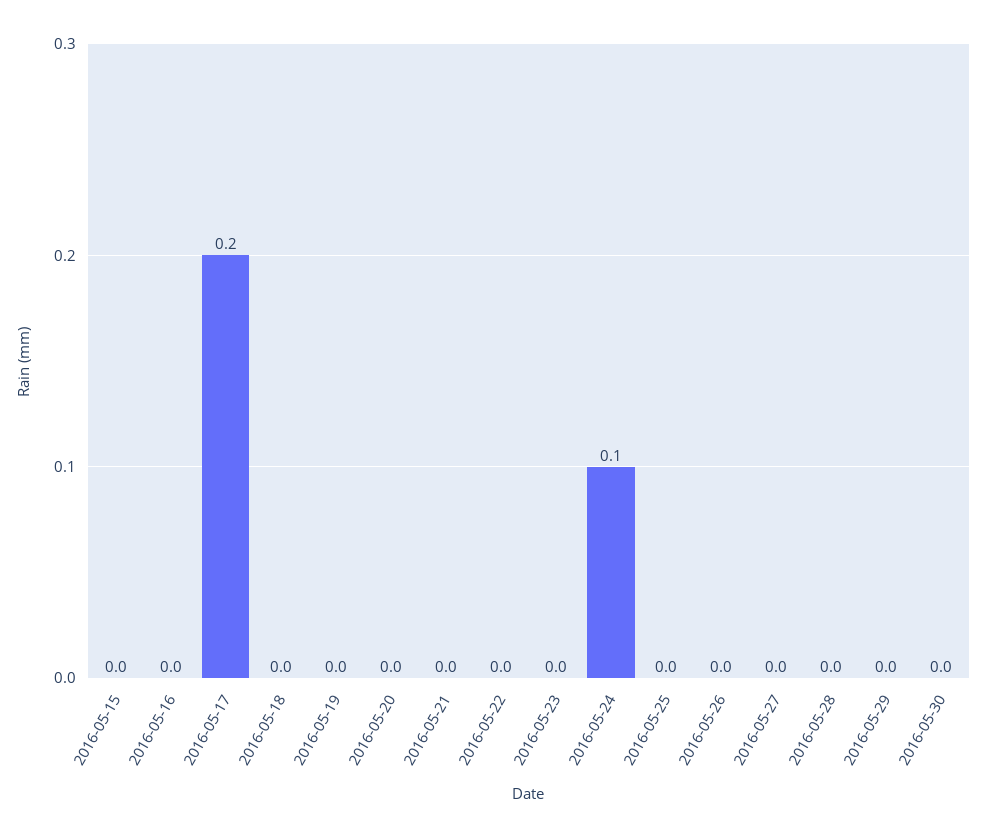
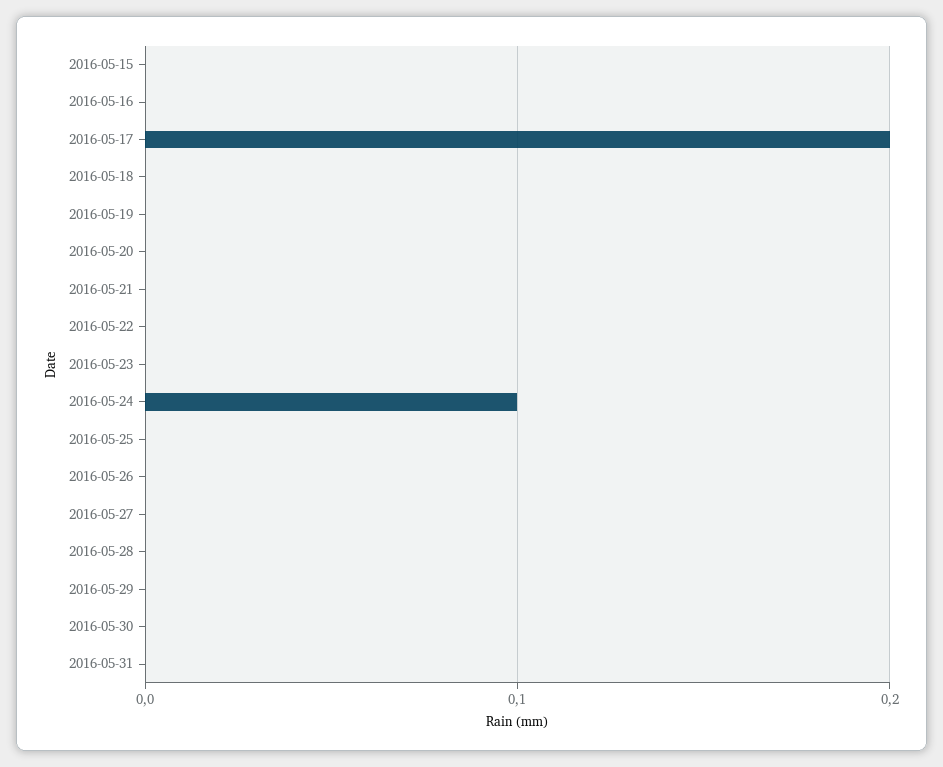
2016-05-31: none -> 0

